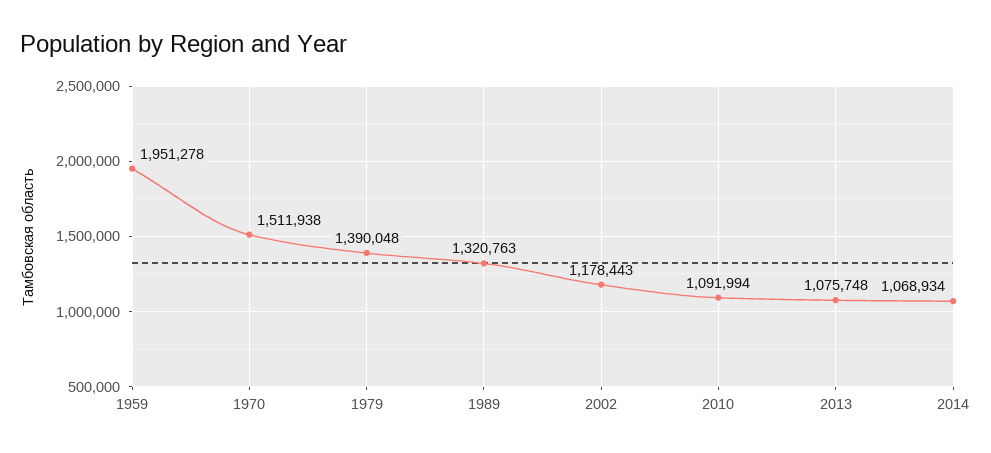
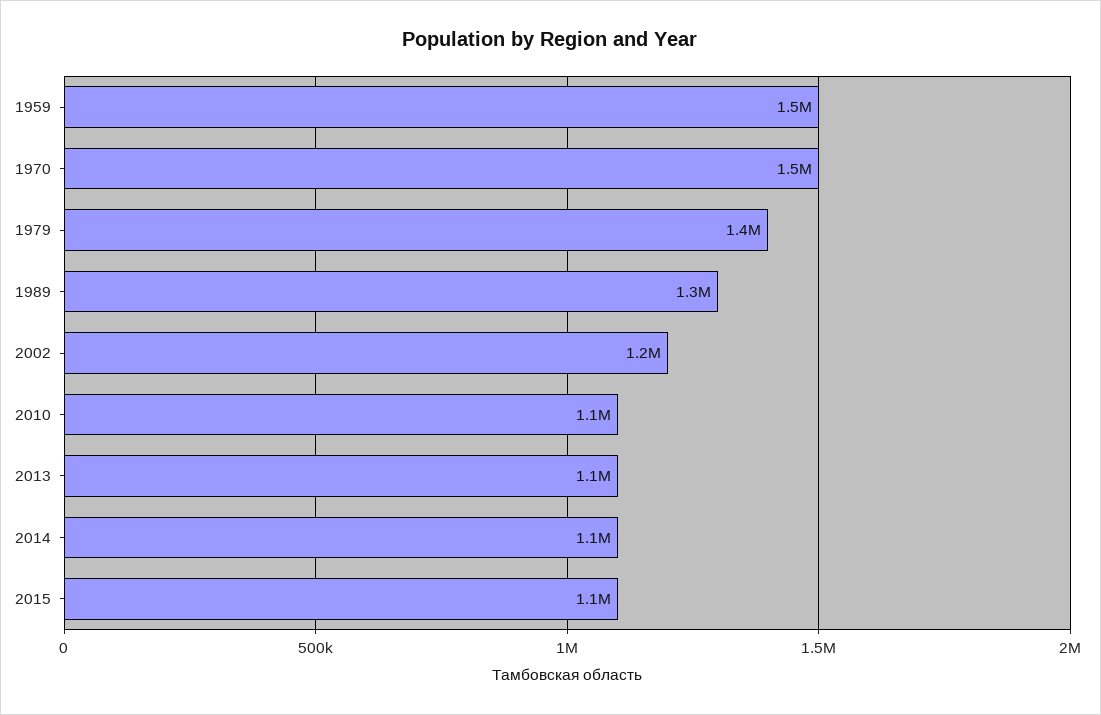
1959: 1951278 -> 1500000
2015: none -> 1100000

